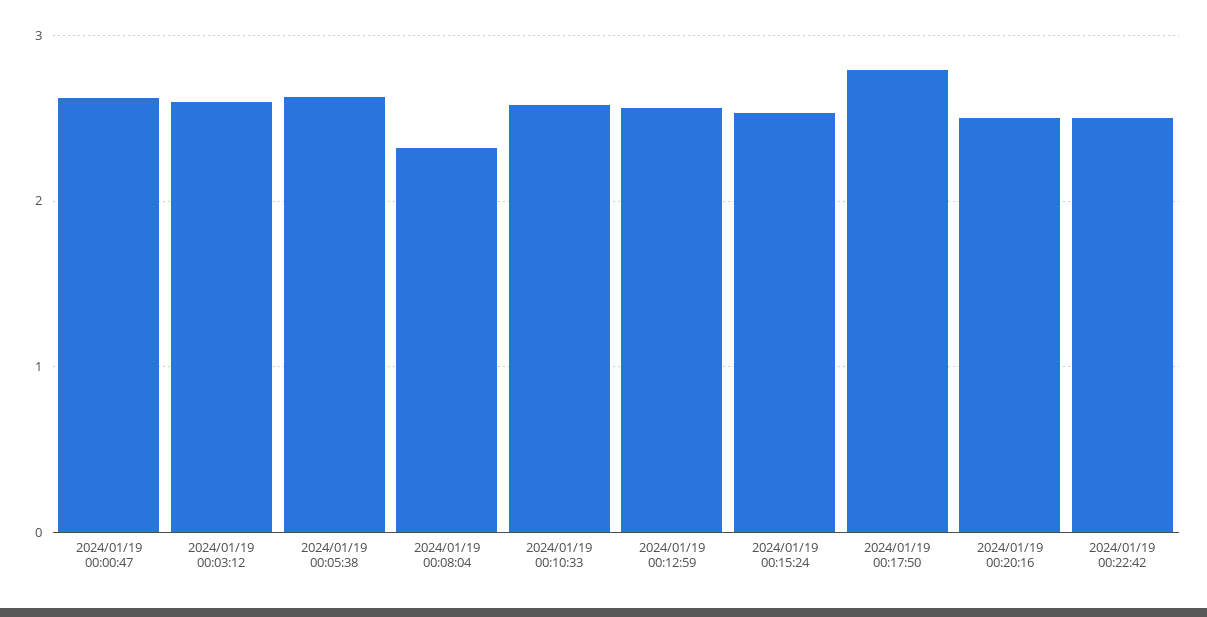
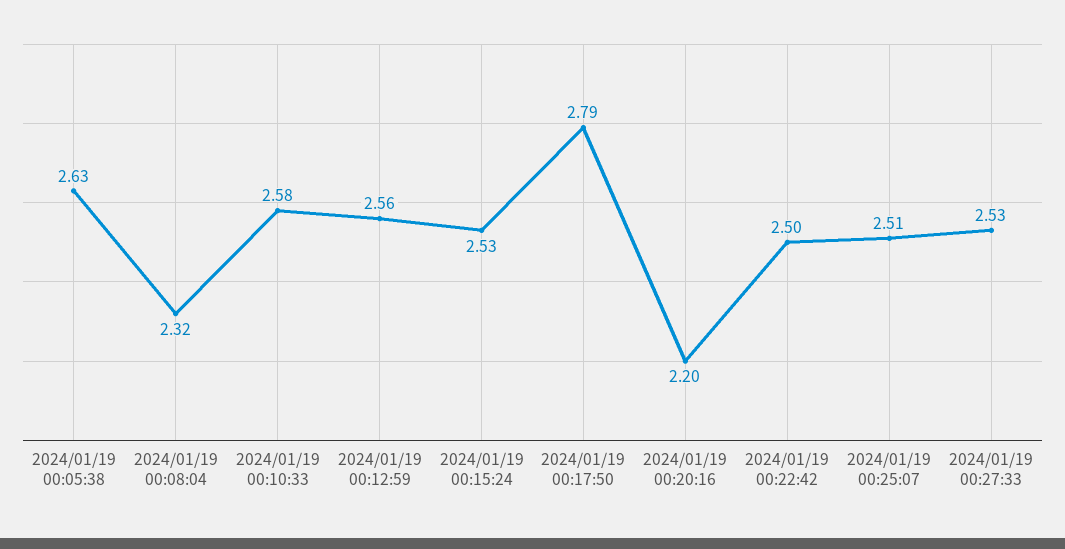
2024/01/19 00:00:47: 2.6 -> none
2024/01/19 00:03:12: 2.6 -> none
2024/01/19 00:20:16: 2.5 -> 2.2
2024/01/19 00:25:07: none -> 2.51
2024/01/19 00:27:33: none -> 2.53

